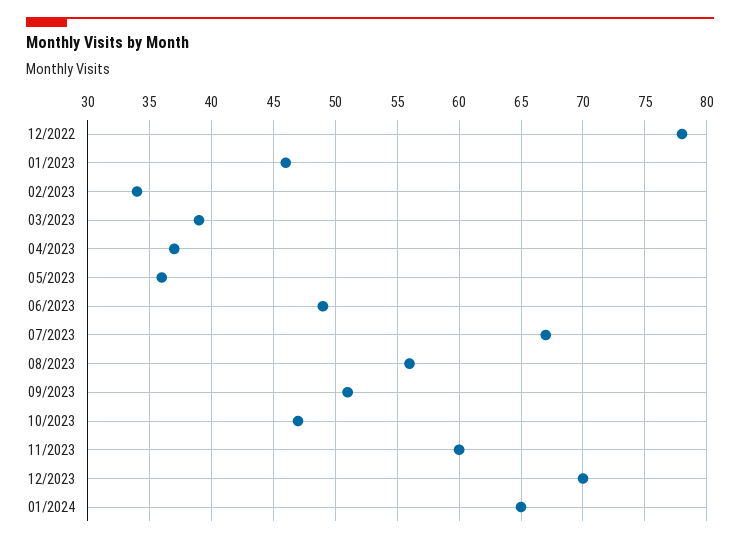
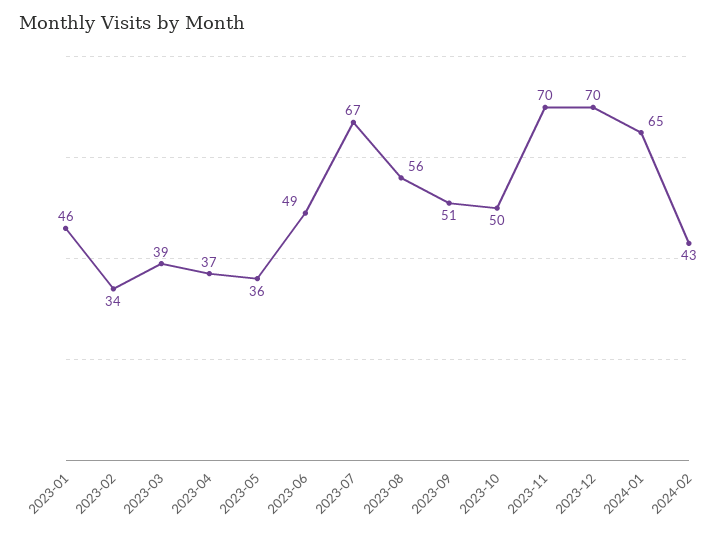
12/2022: 78 -> none
10/2023: 47 -> 50
11/2023: 60 -> 70
2024-02: none -> 43

